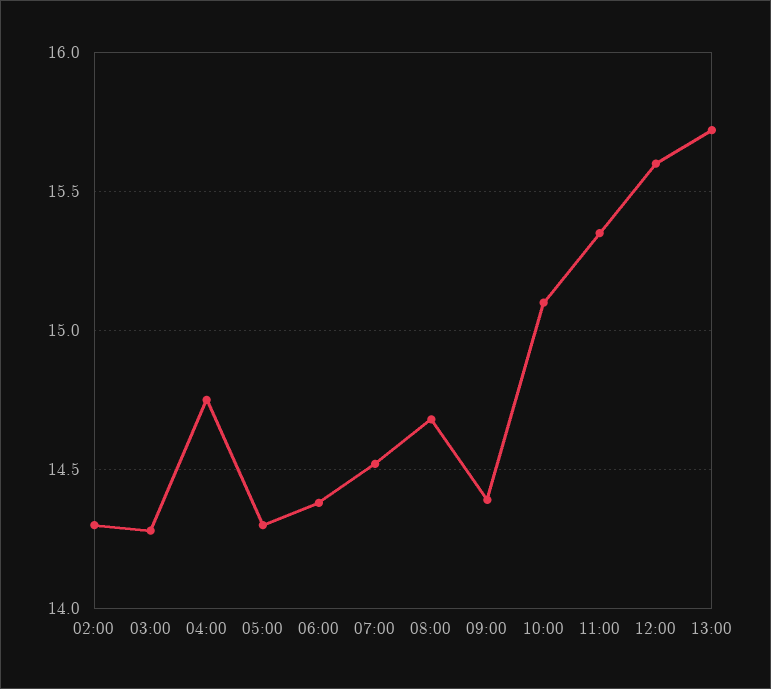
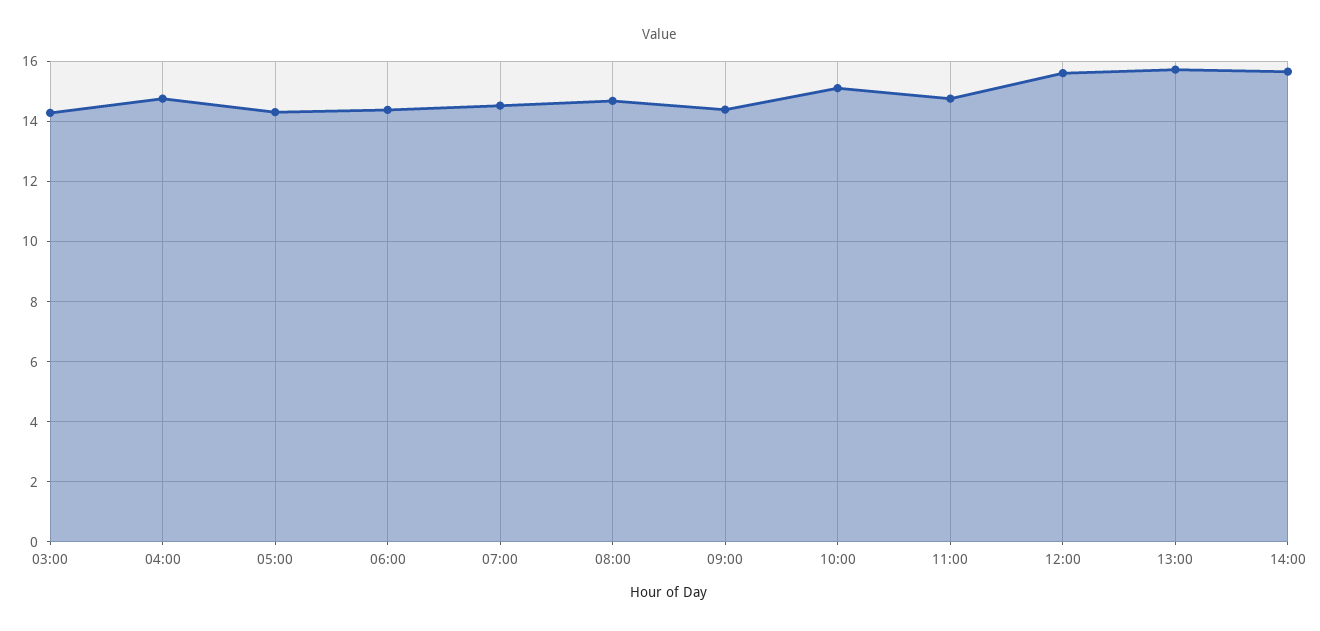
02:00: 14.3 -> none
11:00: 15.35 -> 14.8
14:00: none -> 15.6

